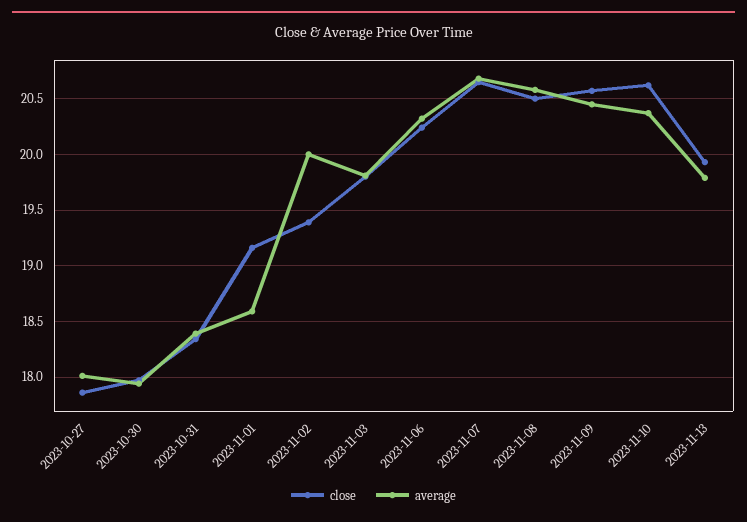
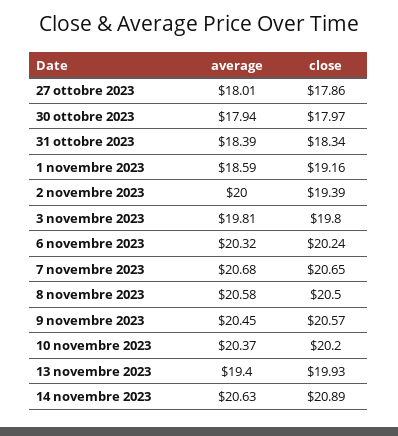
close, 2023-11-10: 20.6 -> 20.2
average, 2023-11-13: 19.8 -> 19.4
average, 14 novembre 2023: none -> 20.63
close, 14 novembre 2023: none -> 20.89

